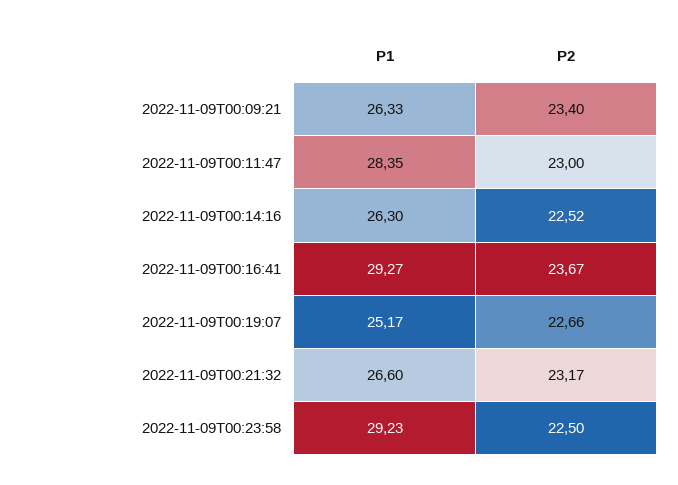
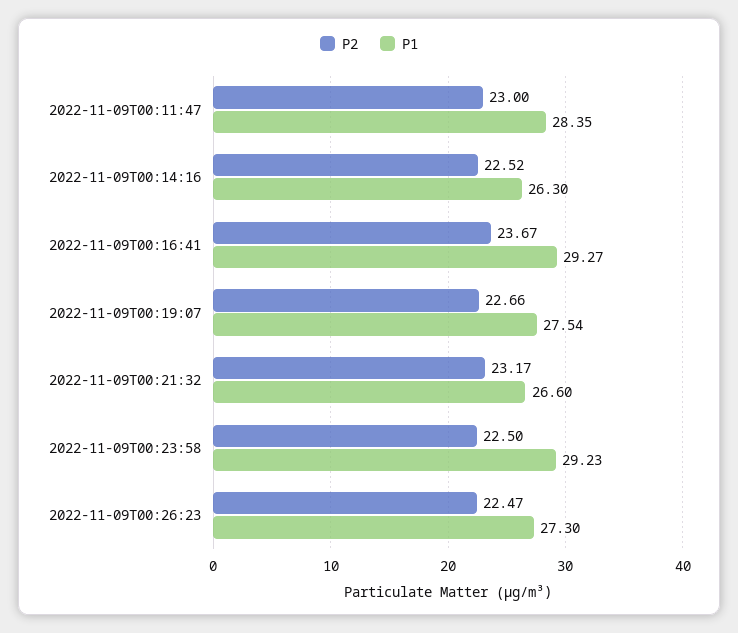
P1, 2022-11-09T00:09:21: 26.33 -> none
P2, 2022-11-09T00:09:21: 23.4 -> none
P1, 2022-11-09T00:19:07: 25.17 -> 27.54
P2, 2022-11-09T00:26:23: none -> 22.47
P1, 2022-11-09T00:26:23: none -> 27.3

